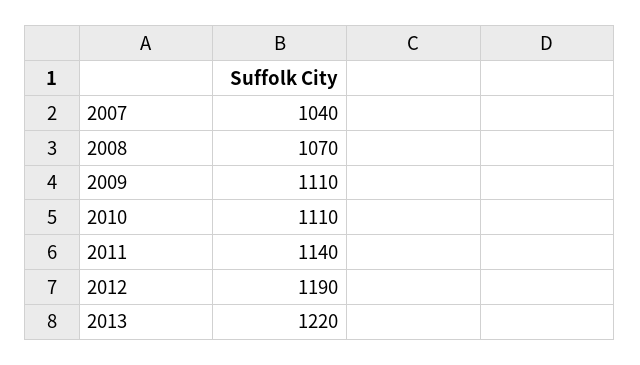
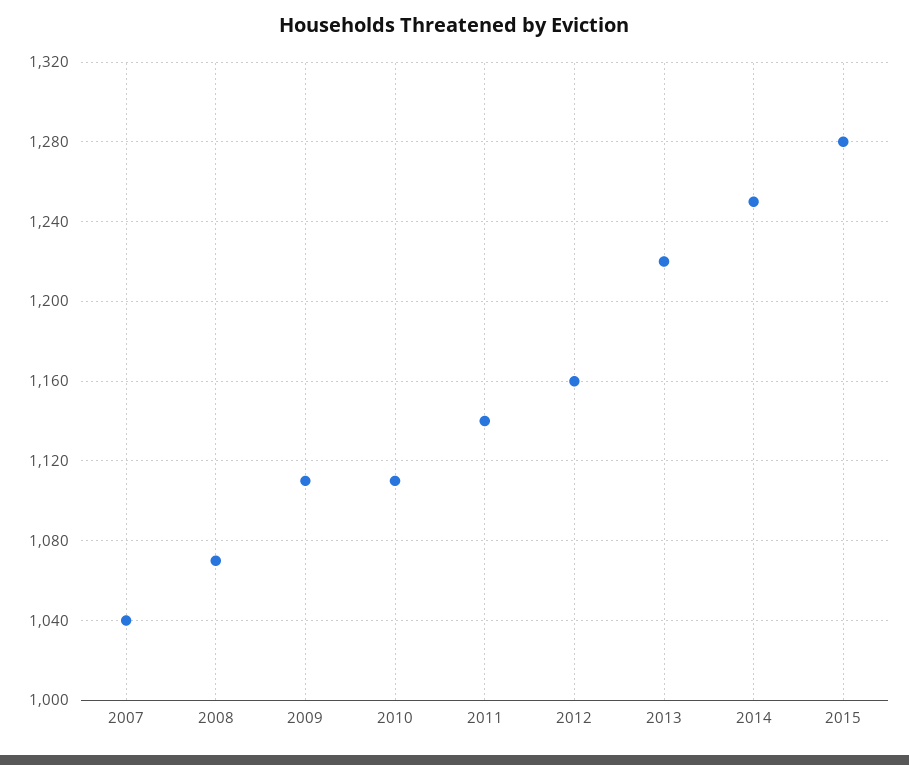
2012: 1190 -> 1160
2014: none -> 1250
2015: none -> 1280

